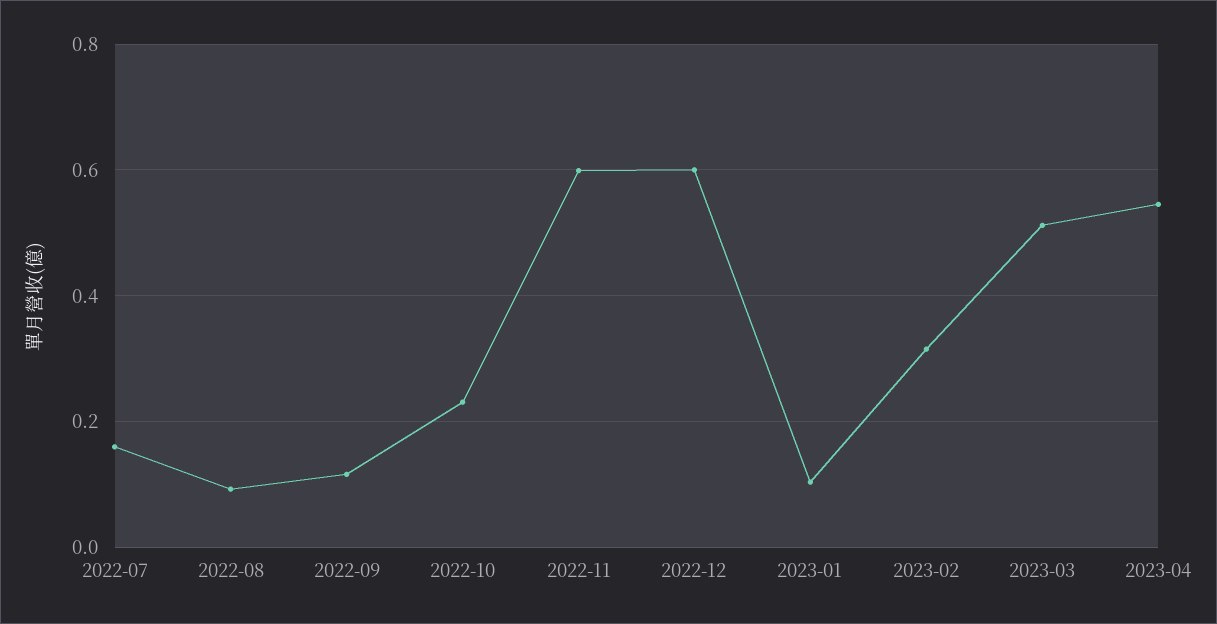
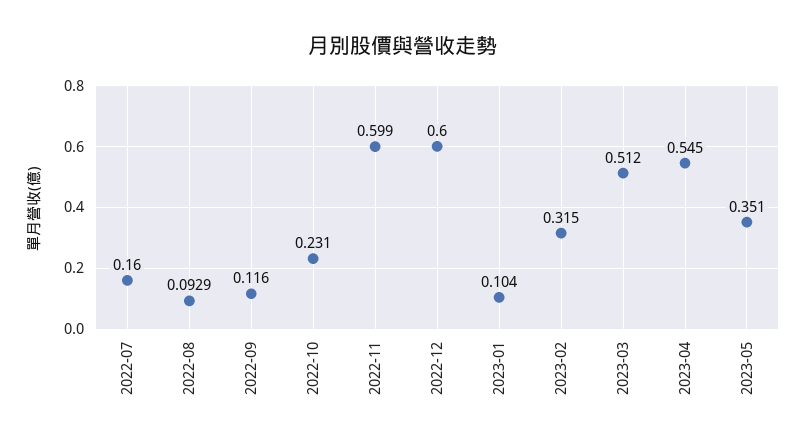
2023-05: none -> 0.351

